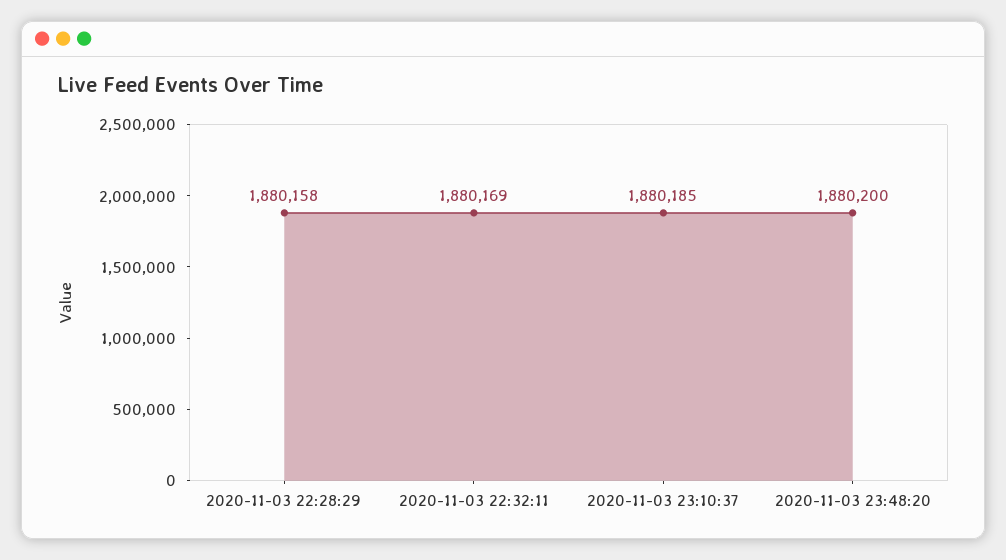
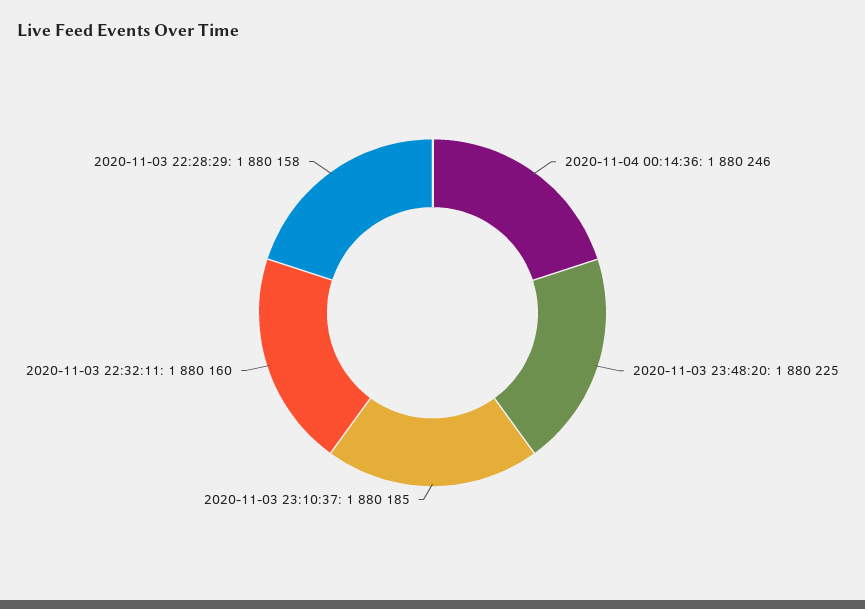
2020-11-03 22:32:11: 1880169 -> 1880160
2020-11-03 23:48:20: 1880200 -> 1880225
2020-11-04 00:14:36: none -> 1880246

